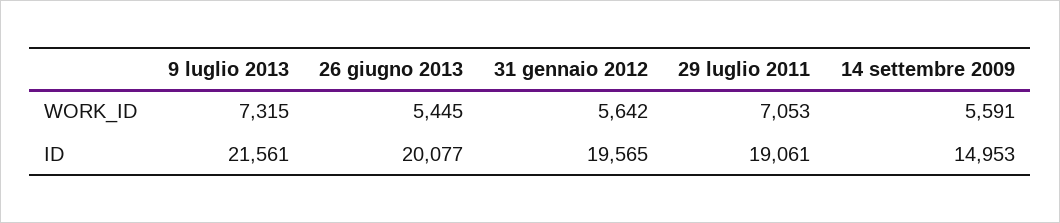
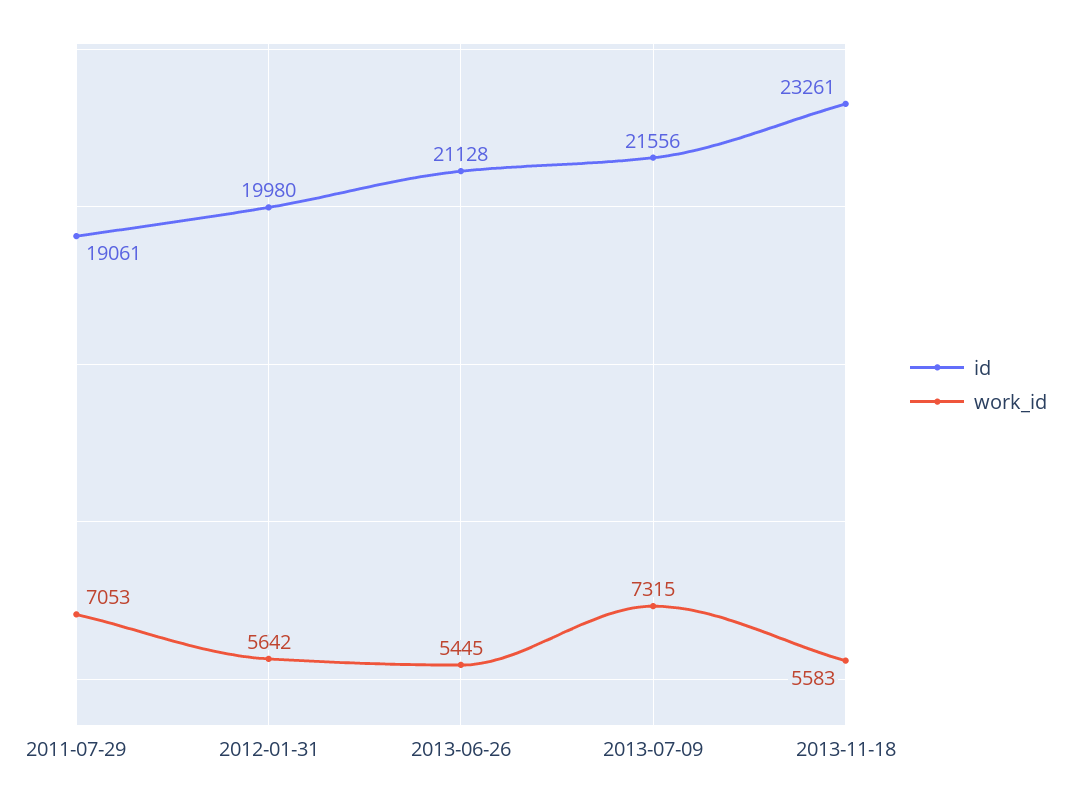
WORK_ID, 14 settembre 2009: 5591 -> none
ID, 9 luglio 2013: 21561 -> 21556
ID, 26 giugno 2013: 20077 -> 21128
ID, 31 gennaio 2012: 19565 -> 19980
ID, 14 settembre 2009: 14953 -> none
ID, 2013-11-18: none -> 23261
WORK_ID, 2013-11-18: none -> 5583

